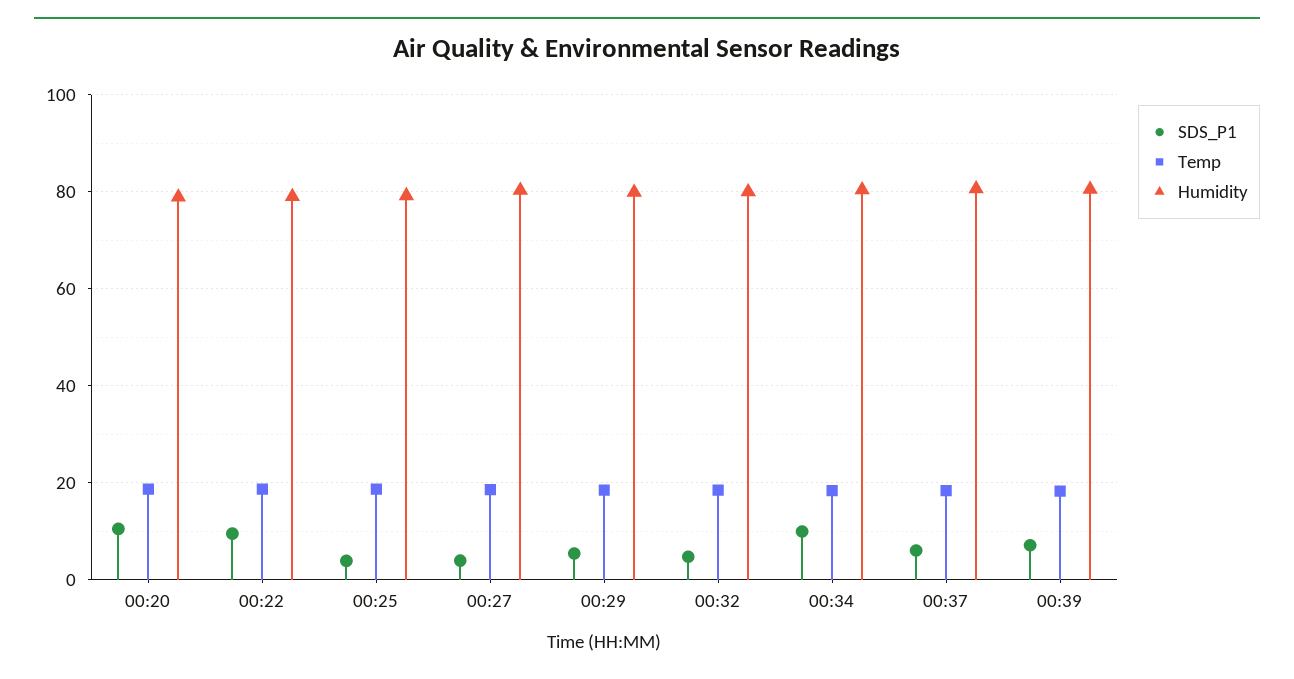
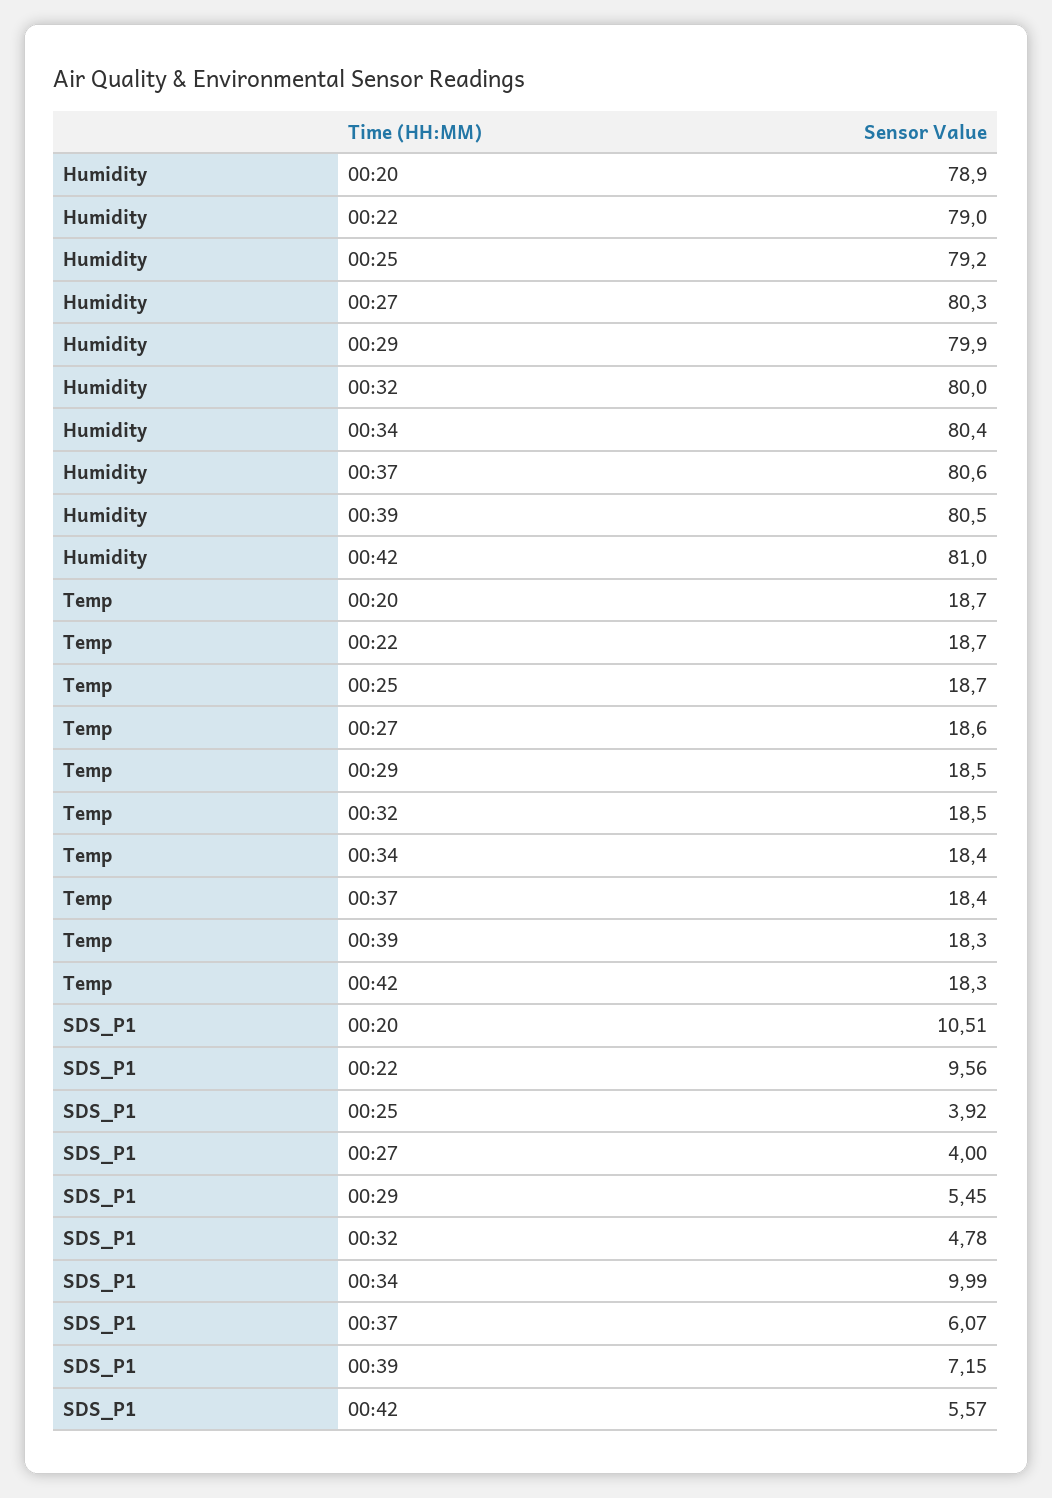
Humidity, 00:42: none -> 81
Temp, 00:42: none -> 18.3
SDS_P1, 00:42: none -> 5.57

